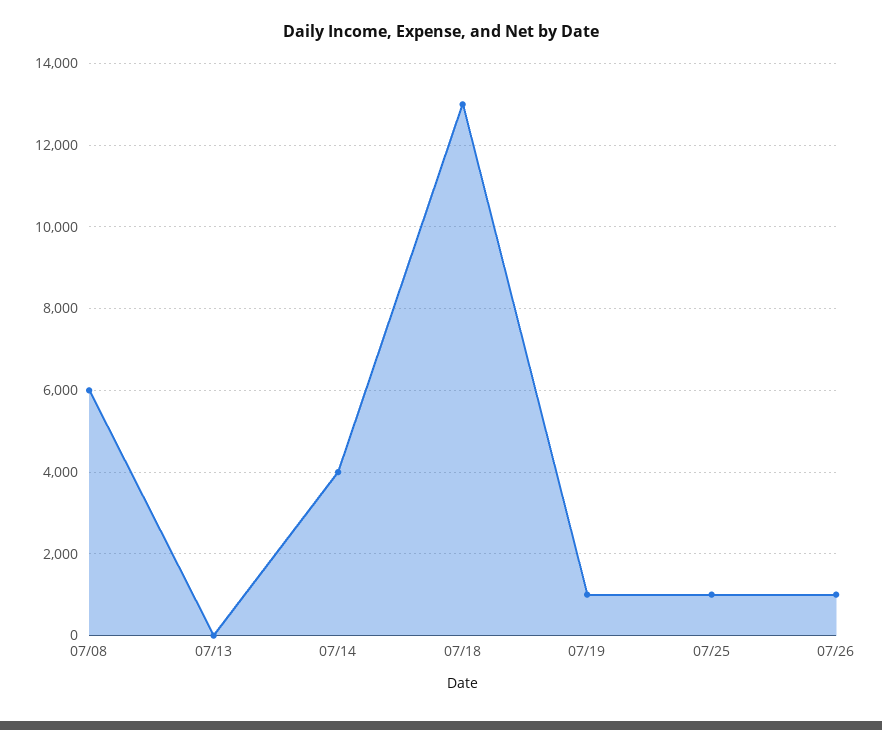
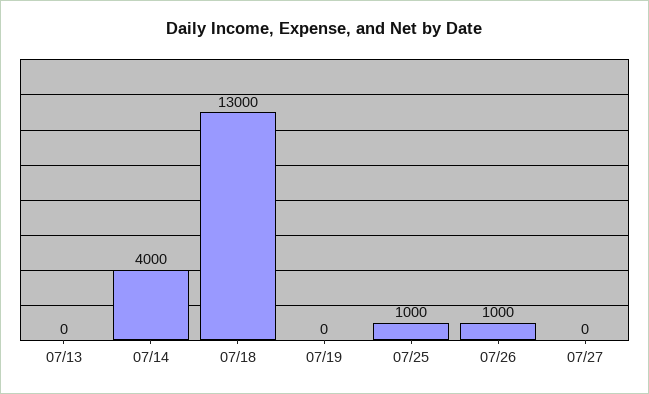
07/08: 6000 -> none
07/19: 1000 -> 0
07/27: none -> 0

